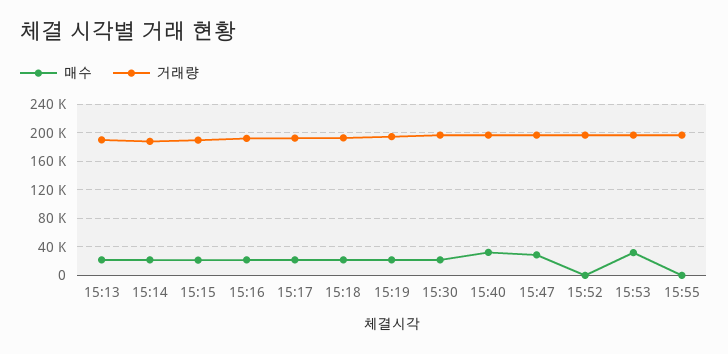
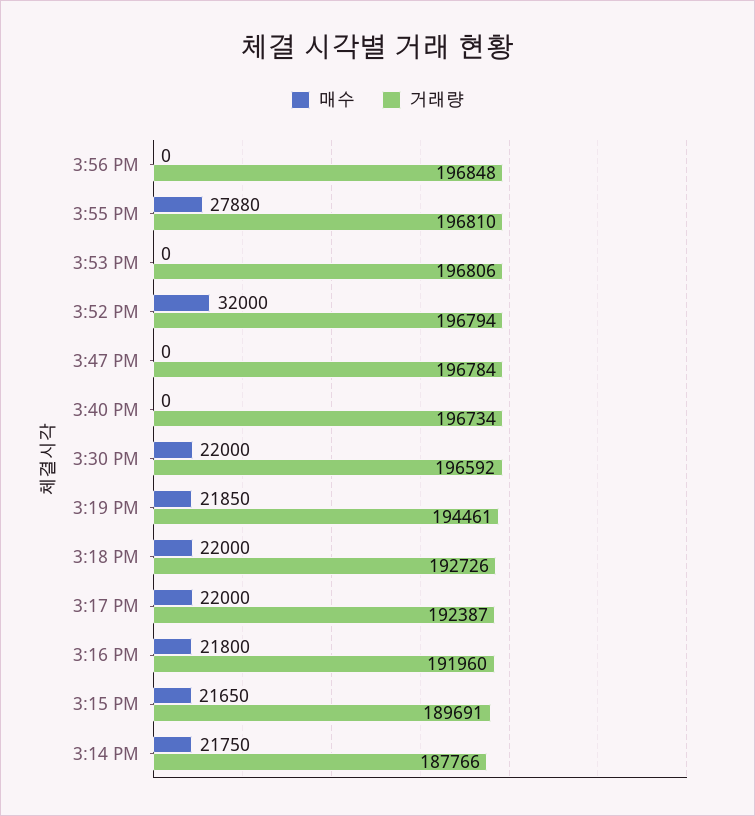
매수, 15:13: 20000 -> none
거래량, 15:13: 190000 -> none
매수, 15:40: 30000 -> 0
매수, 15:47: 30000 -> 0
매수, 15:52: 0 -> 32000
매수, 15:53: 30000 -> 0
매수, 15:55: 0 -> 27880
매수, 3:56 PM: none -> 0
거래량, 3:56 PM: none -> 196848

